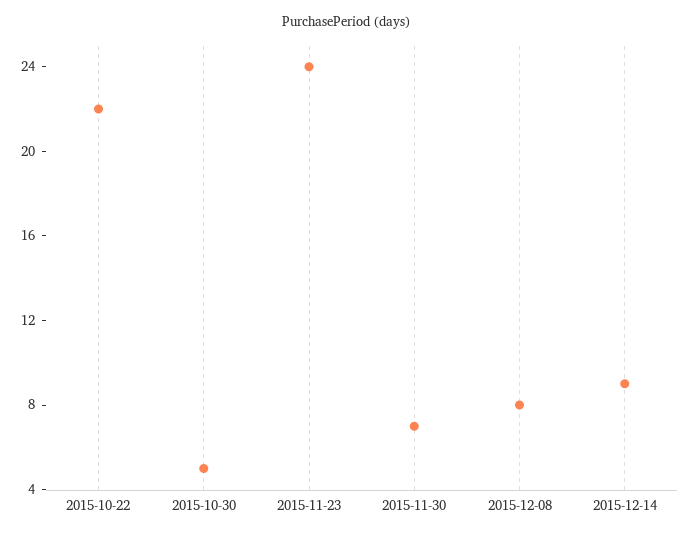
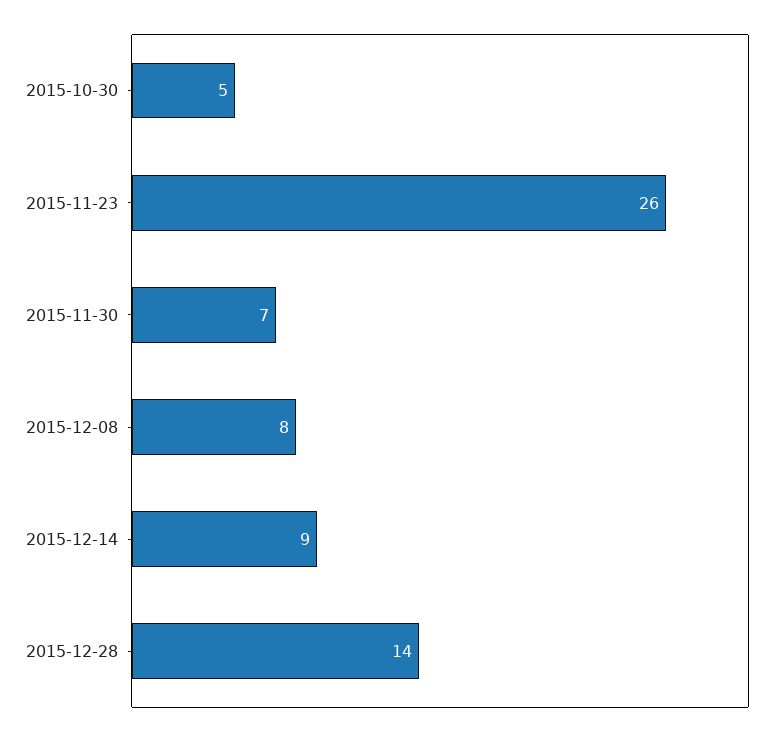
2015-10-22: 22 -> none
2015-11-23: 24 -> 26
2015-12-28: none -> 14

